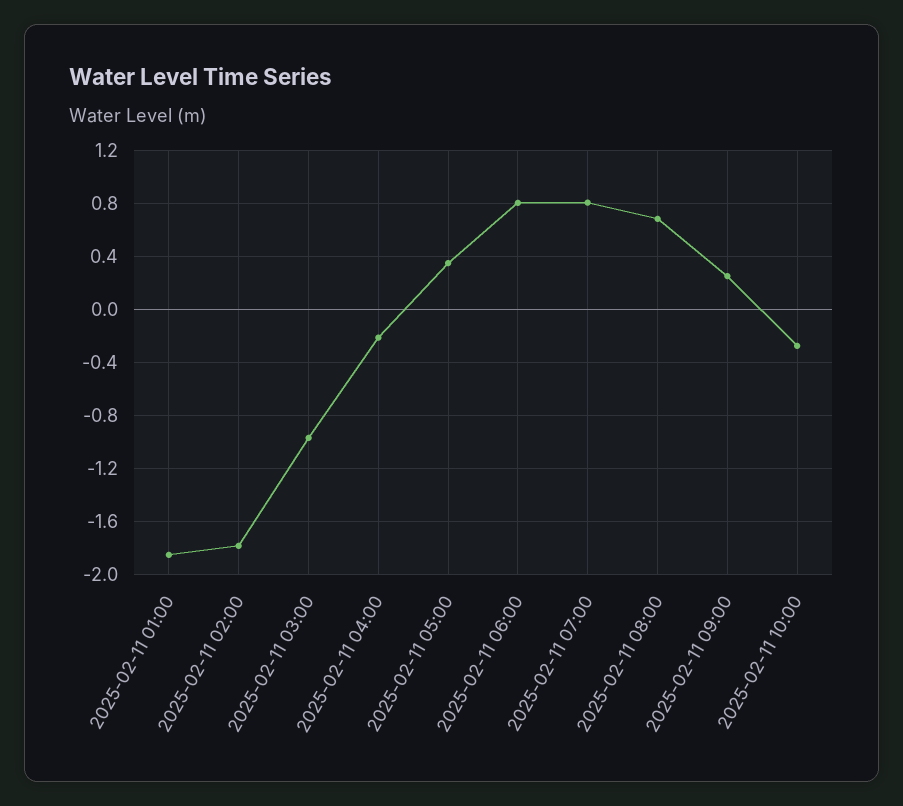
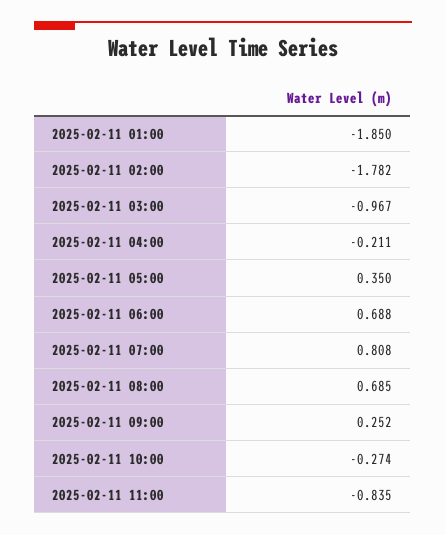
2025-02-11 06:00: 0.8 -> 0.688
2025-02-11 11:00: none -> -0.835

